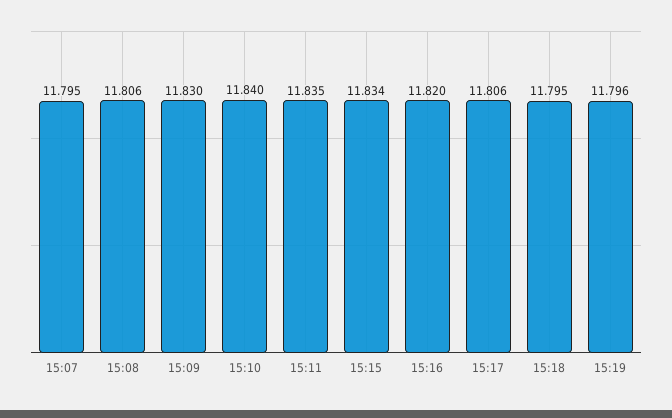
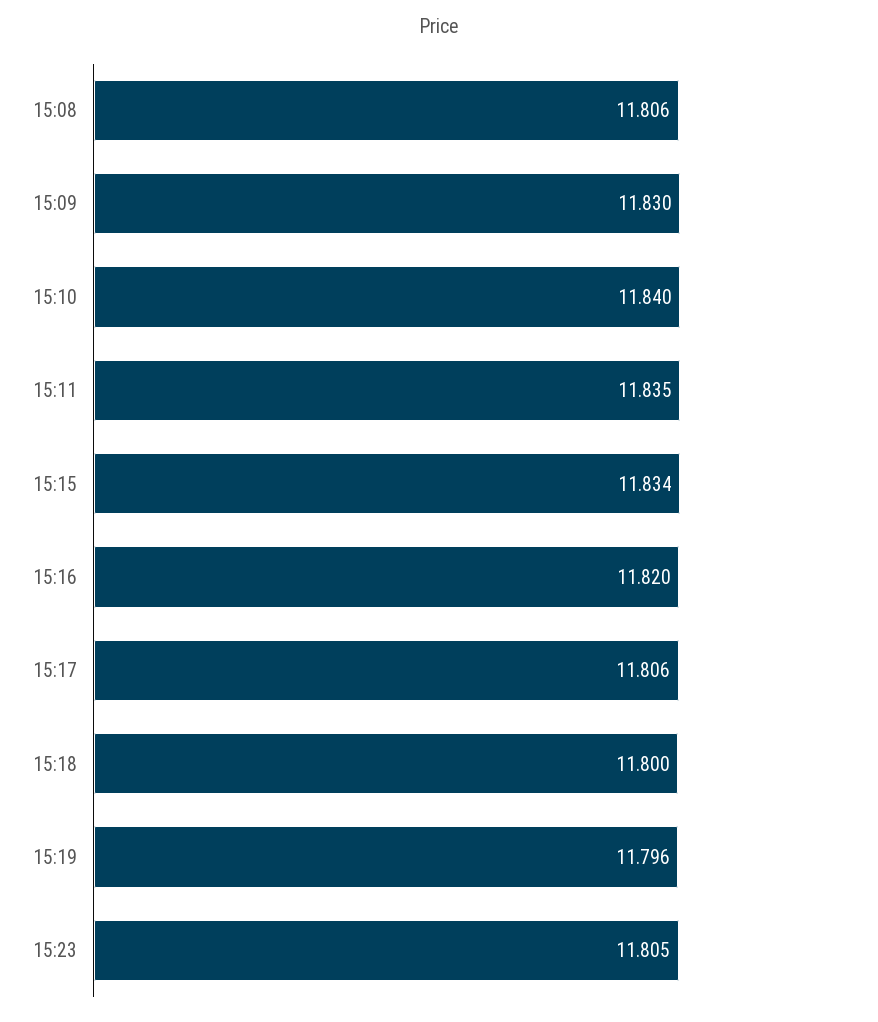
15:07: 11.795 -> none
15:18: 11.795 -> 11.8
15:23: none -> 11.805

